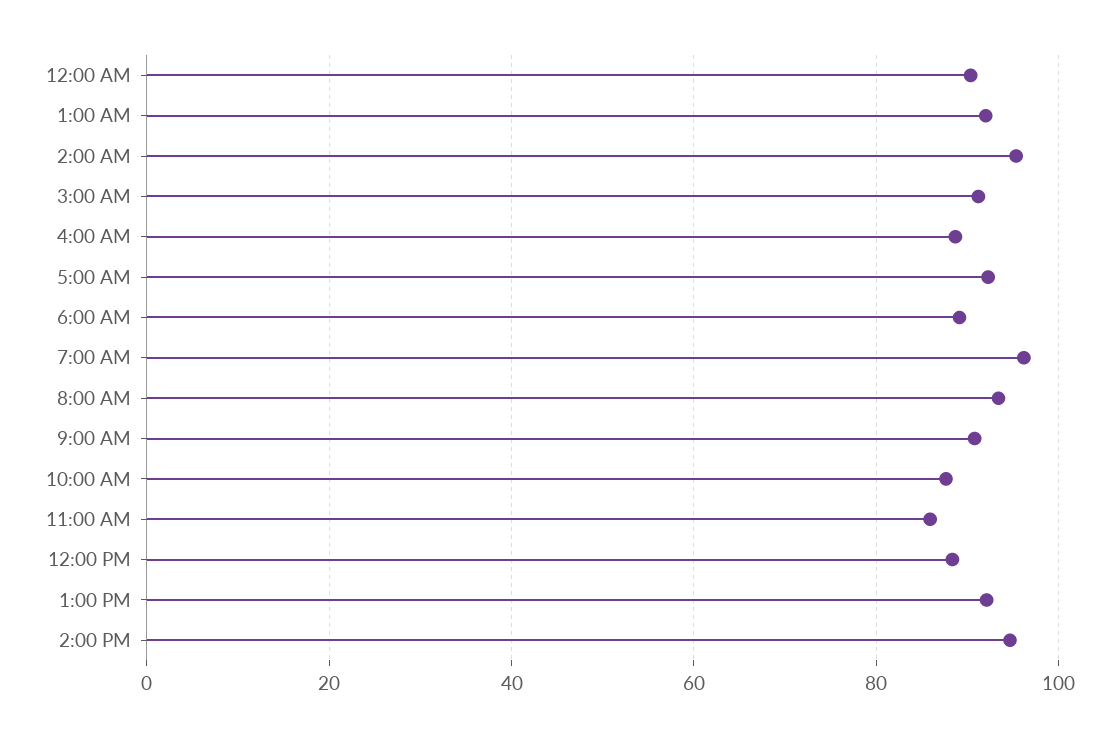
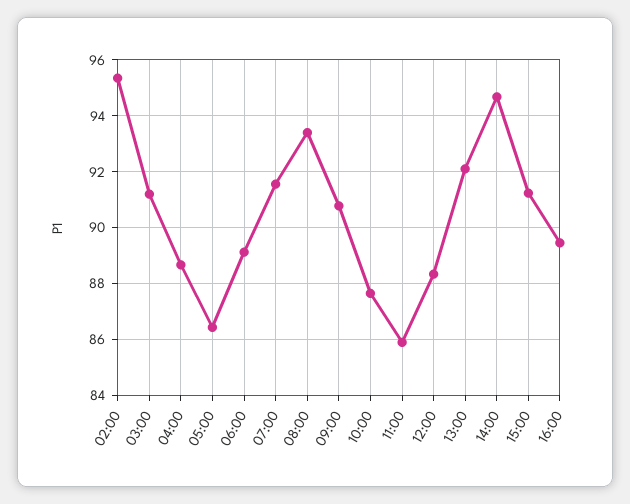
12:00 AM: 90 -> none
1:00 AM: 92 -> none
5:00 AM: 92 -> 86.5
7:00 AM: 96 -> 91.5
15:00: none -> 91.25
16:00: none -> 89.5

